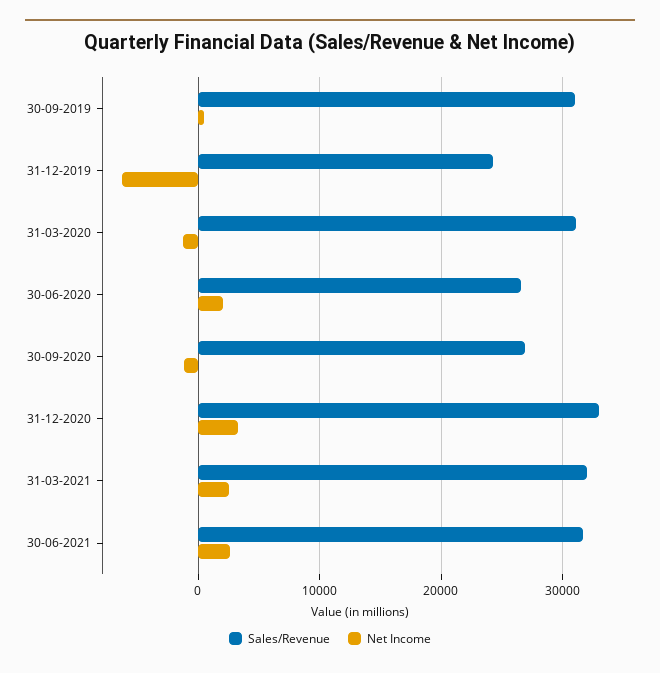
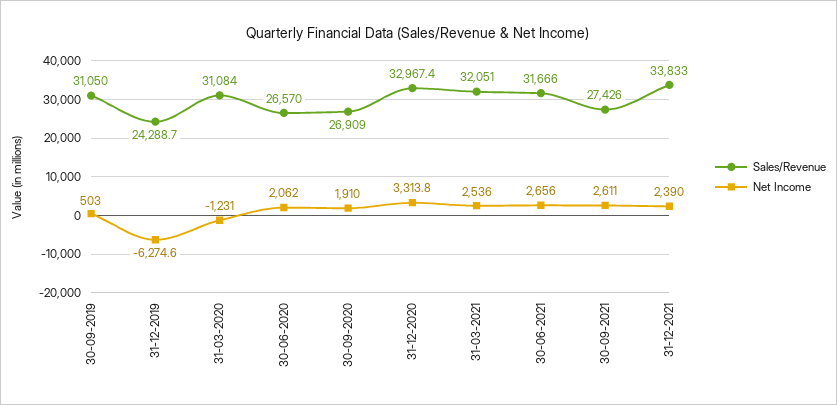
Net Income, 30-09-2020: -1000 -> 1910
Sales/Revenue, 30-09-2021: none -> 27426
Net Income, 30-09-2021: none -> 2611
Sales/Revenue, 31-12-2021: none -> 33833
Net Income, 31-12-2021: none -> 2390

